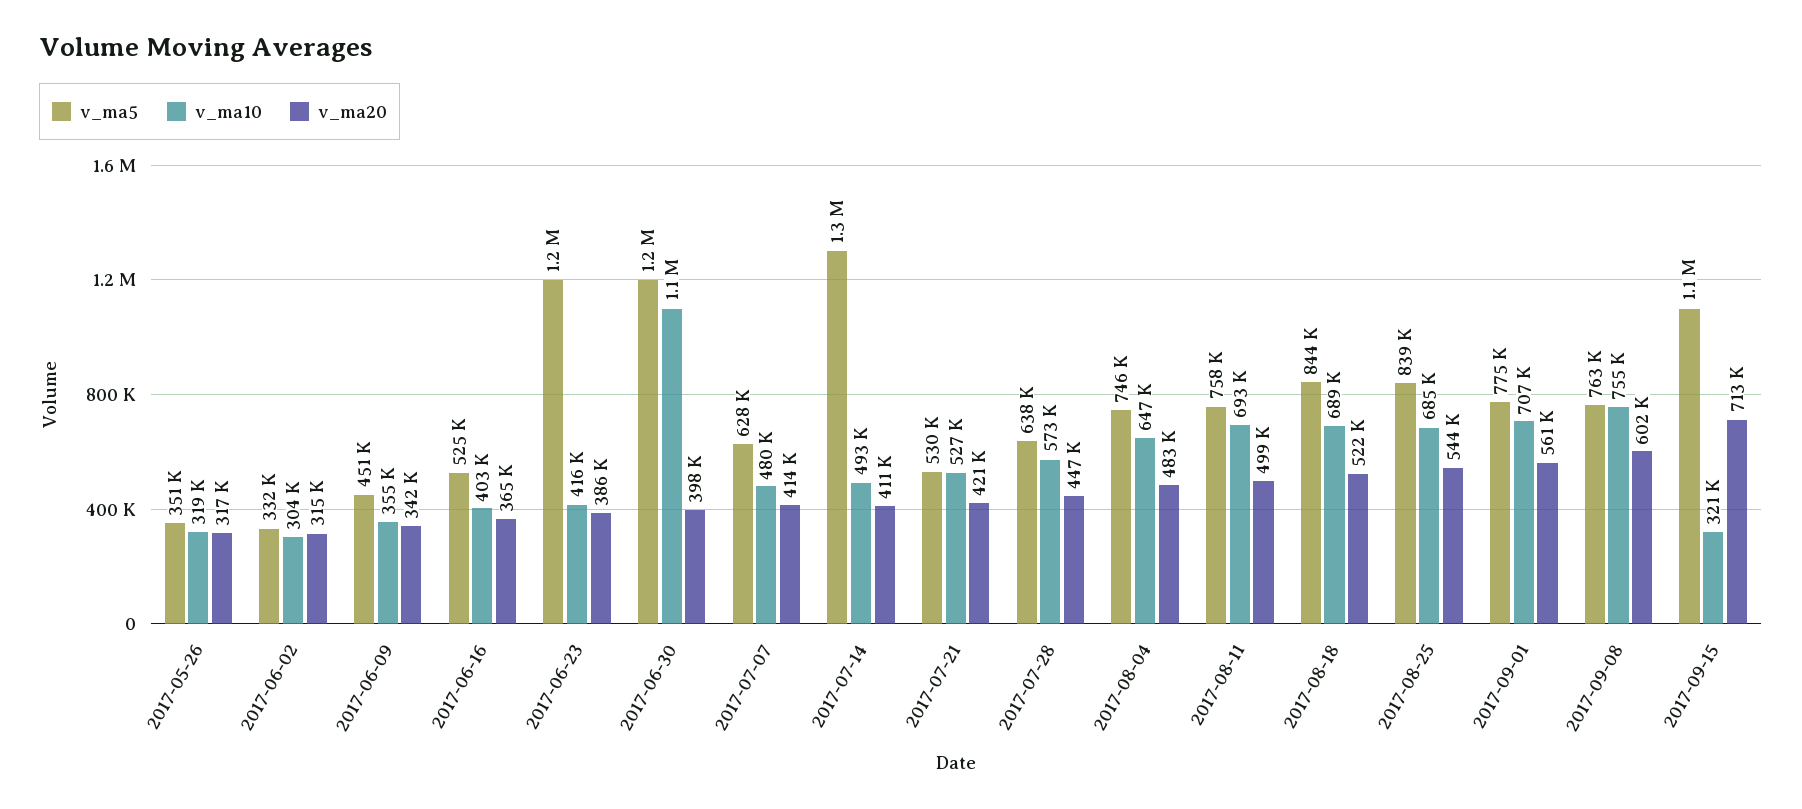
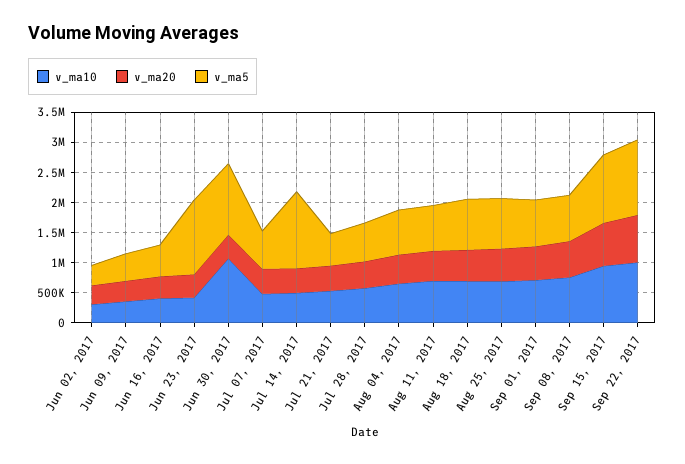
v_ma5, 2017-05-26: 351000 -> none
v_ma10, 2017-05-26: 319000 -> none
v_ma20, 2017-05-26: 317000 -> none
v_ma10, 2017-09-15: 321000 -> 1000000
v_ma10, Sep 22, 2017: none -> 1000000
v_ma20, Sep 22, 2017: none -> 750000
v_ma5, Sep 22, 2017: none -> 1250000

